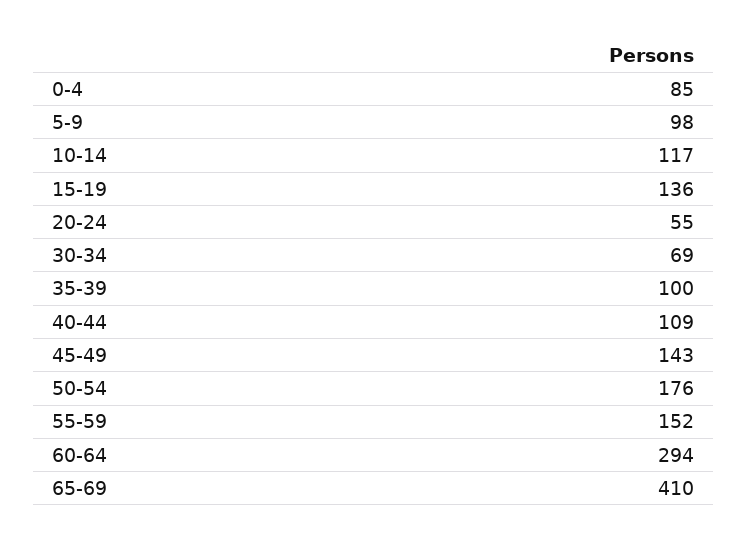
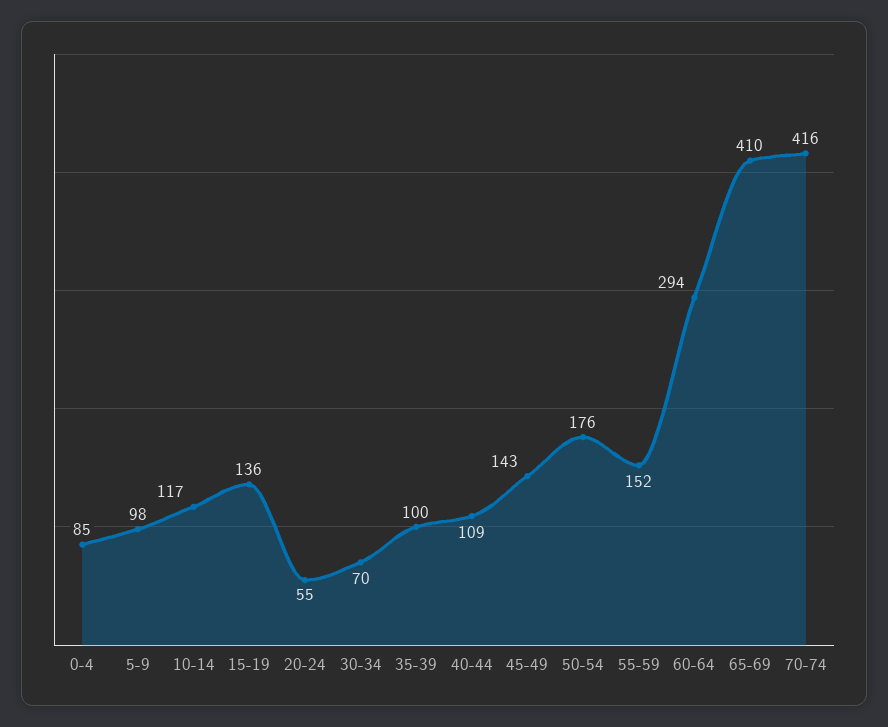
30-34: 69 -> 70
70-74: none -> 416

